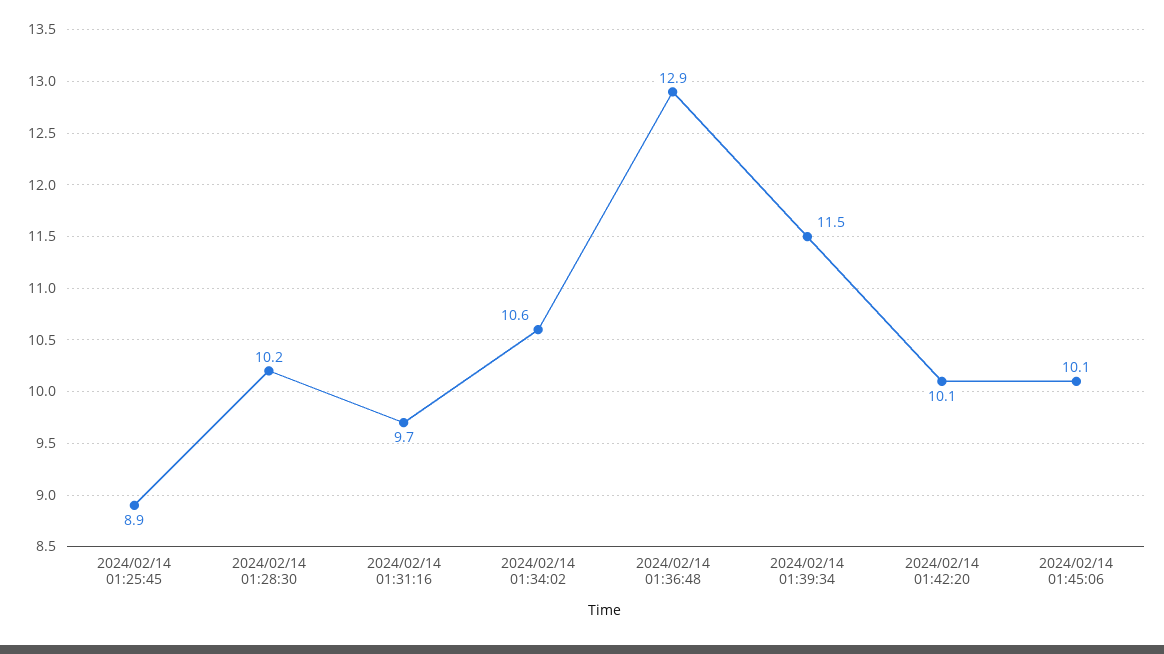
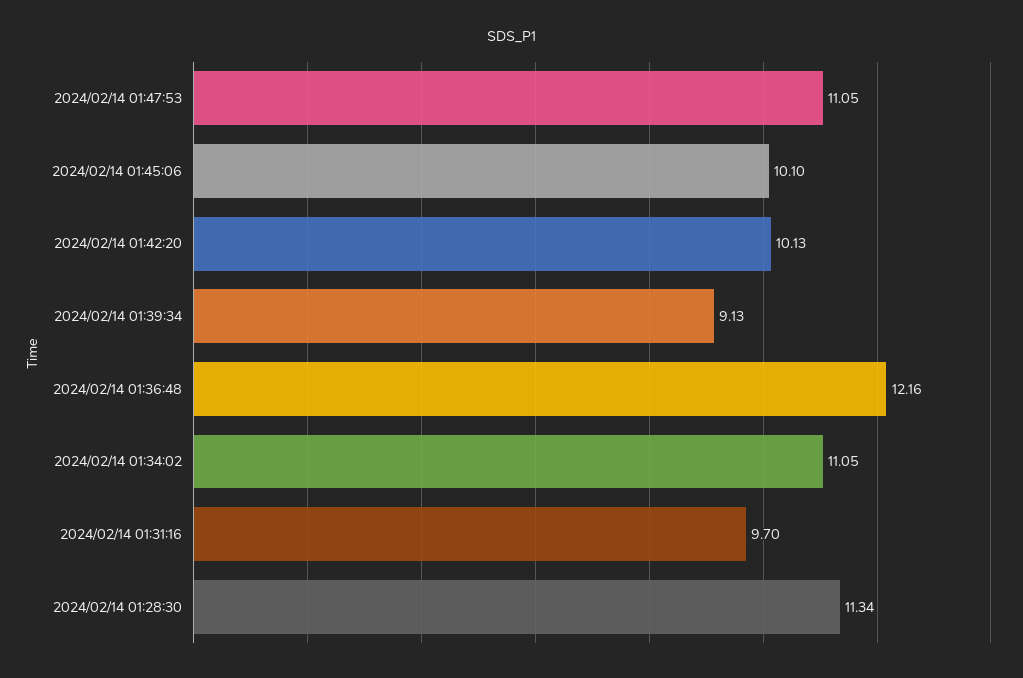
2024/02/14 01:25:45: 8.9 -> none
2024/02/14 01:28:30: 10.2 -> 11.34
2024/02/14 01:34:02: 10.6 -> 11.05
2024/02/14 01:36:48: 12.9 -> 12.16
2024/02/14 01:39:34: 11.5 -> 9.13
2024/02/14 01:47:53: none -> 11.05

